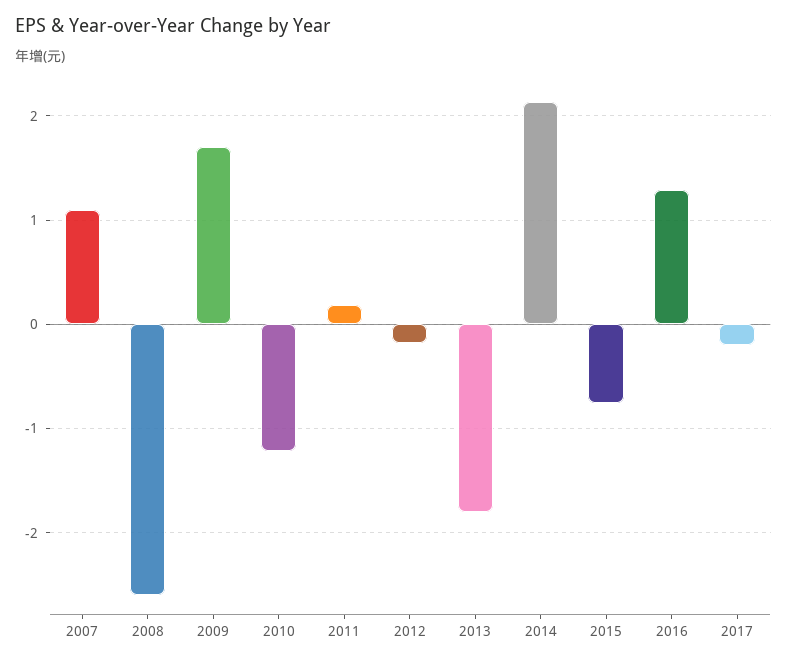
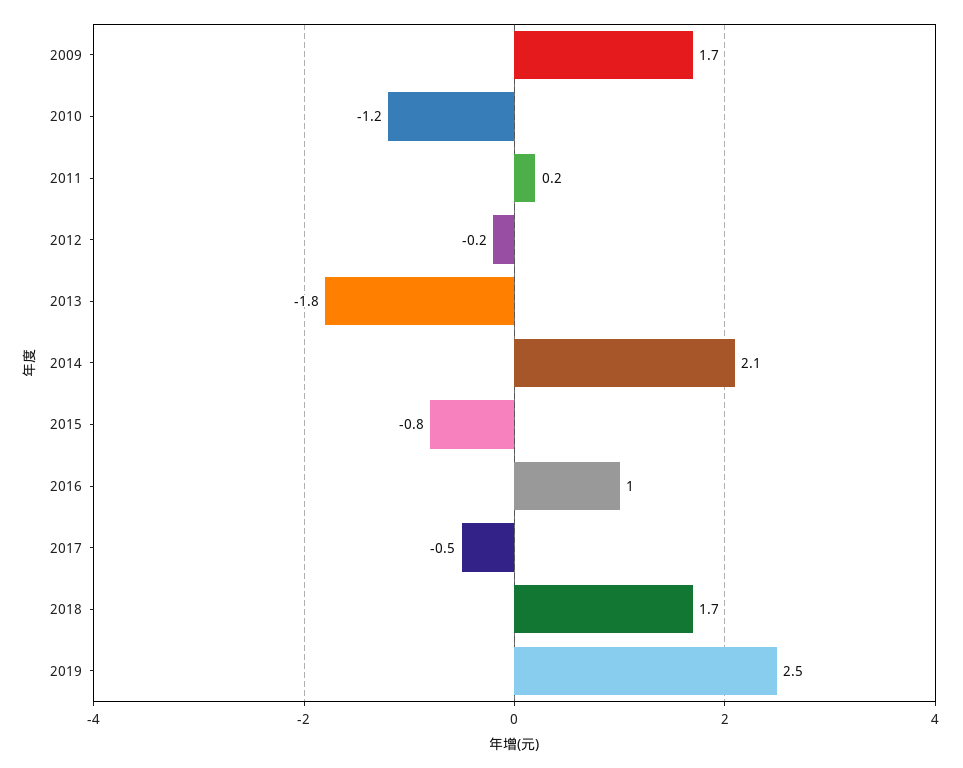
2007: 1.1 -> none
2008: -2.6 -> none
2016: 1.3 -> 1
2017: -0.2 -> -0.5
2018: none -> 1.7
2019: none -> 2.5

